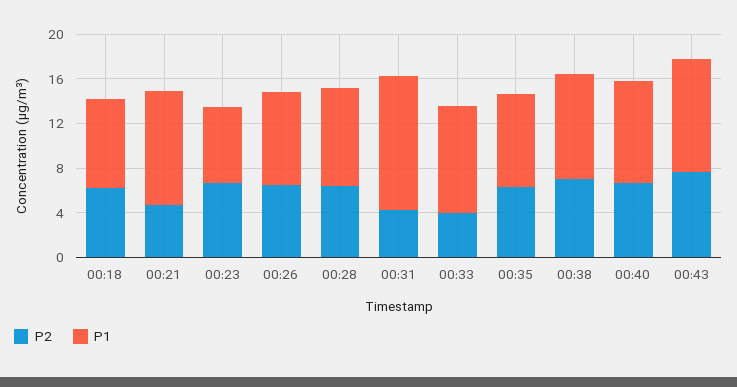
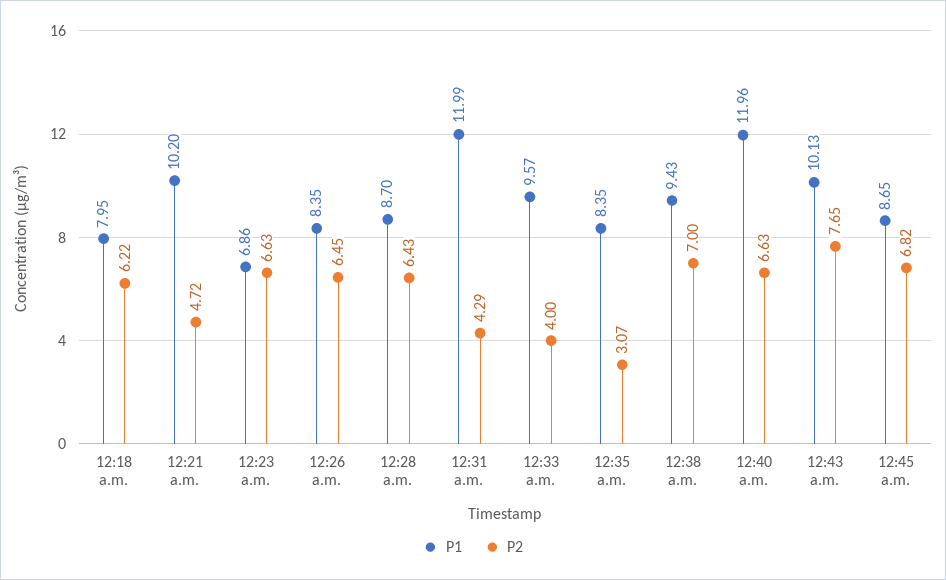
P2, 00:35: 6 -> 3.07
P1, 00:40: 9 -> 11.96
P1, 12:45 a.m.: none -> 8.65
P2, 12:45 a.m.: none -> 6.82

